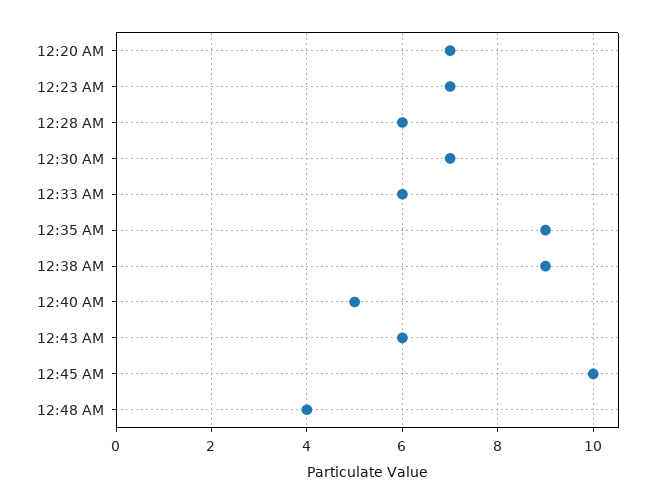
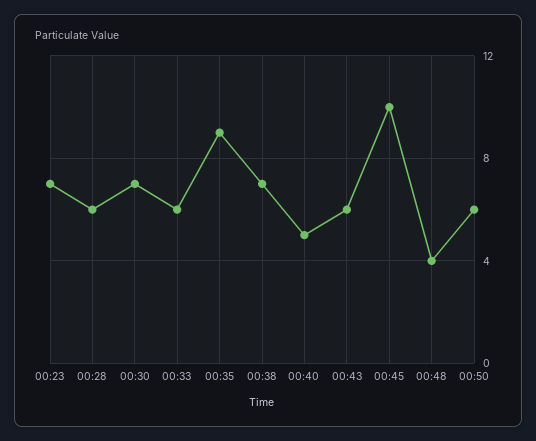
12:20 AM: 7 -> none
12:38 AM: 9 -> 7
00:50: none -> 6

